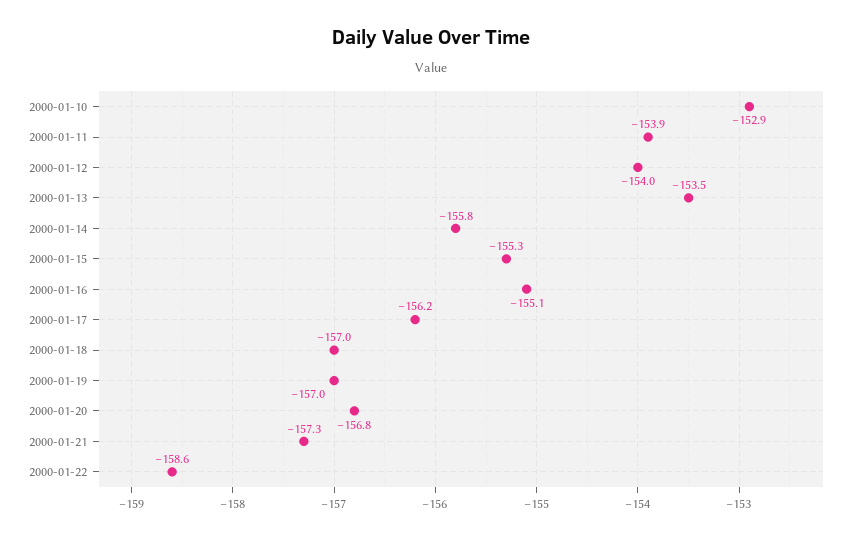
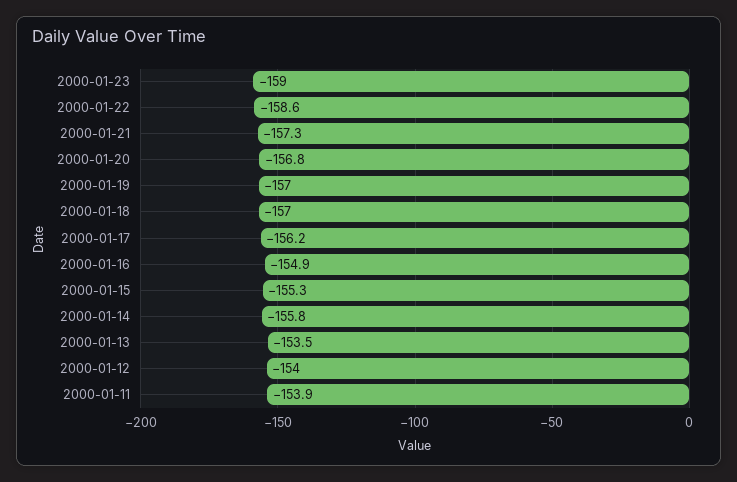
2000-01-10: -152.9 -> none
2000-01-16: -155.1 -> -154.9
2000-01-23: none -> -159

